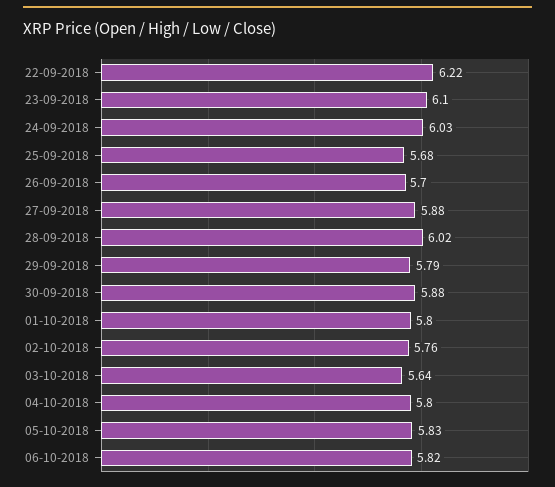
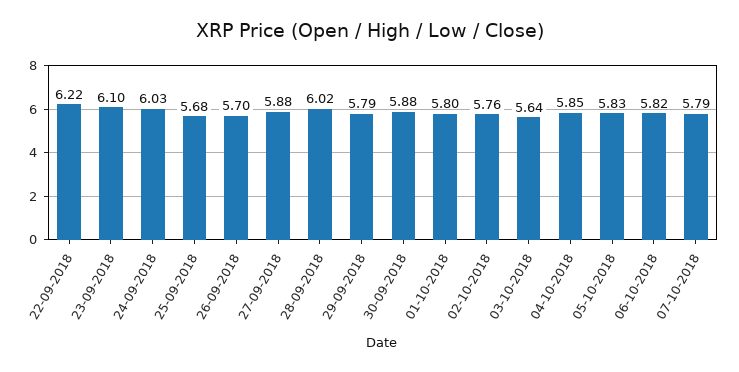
04-10-2018: 5.8 -> 5.85
07-10-2018: none -> 5.79

